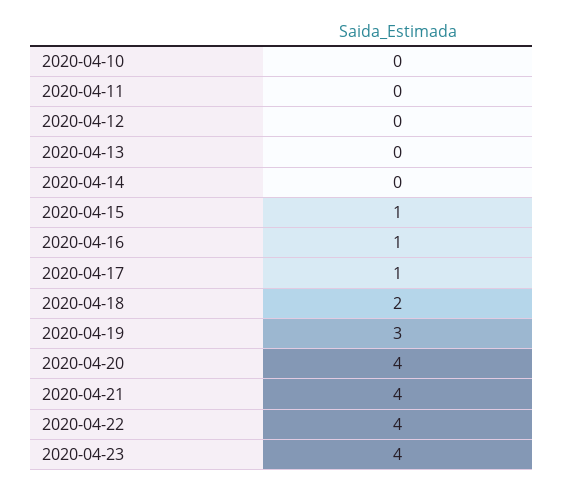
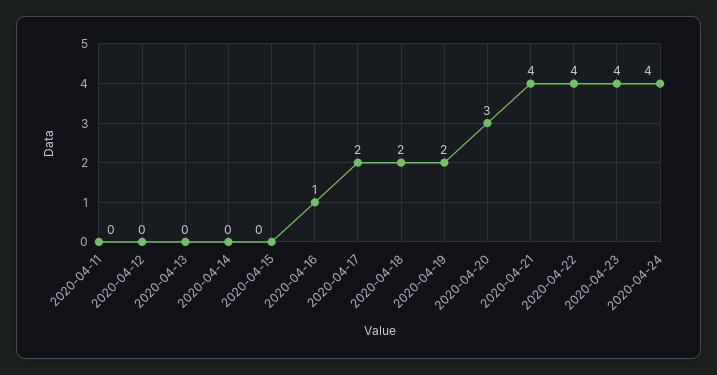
2020-04-10: 0 -> none
2020-04-15: 1 -> 0
2020-04-17: 1 -> 2
2020-04-19: 3 -> 2
2020-04-20: 4 -> 3
2020-04-24: none -> 4

